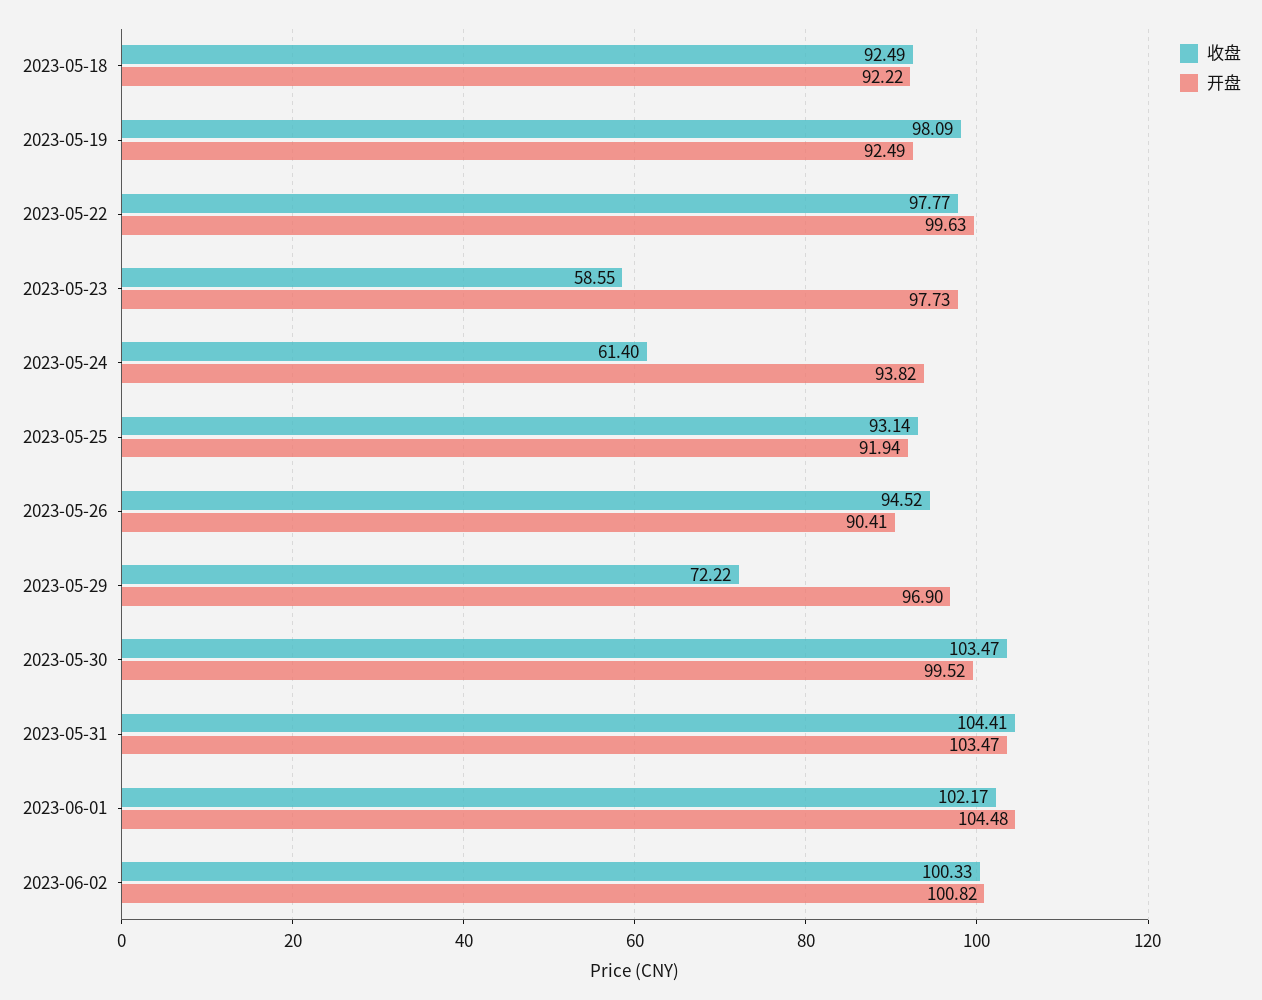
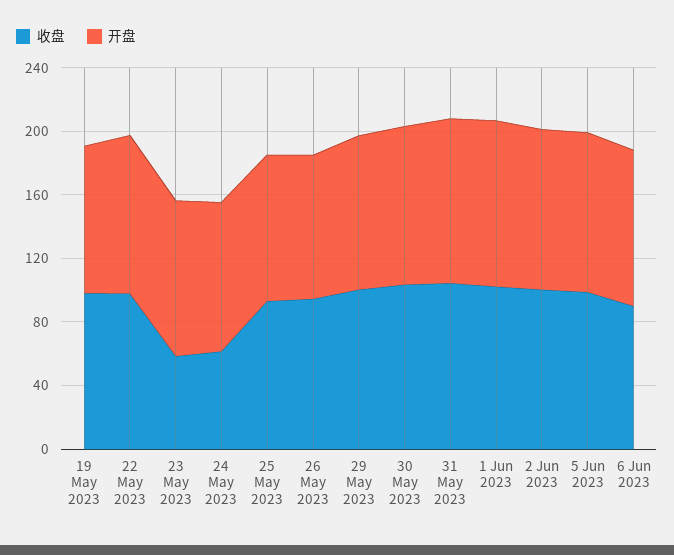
收盘, 2023-05-18: 92.49 -> none
开盘, 2023-05-18: 92.22 -> none
收盘, 2023-05-29: 72.22 -> 100
收盘, 5 Jun 2023: none -> 100
开盘, 5 Jun 2023: none -> 100
收盘, 6 Jun 2023: none -> 90
开盘, 6 Jun 2023: none -> 100

